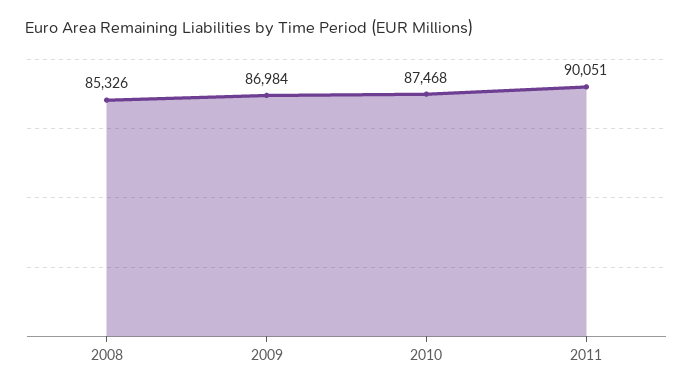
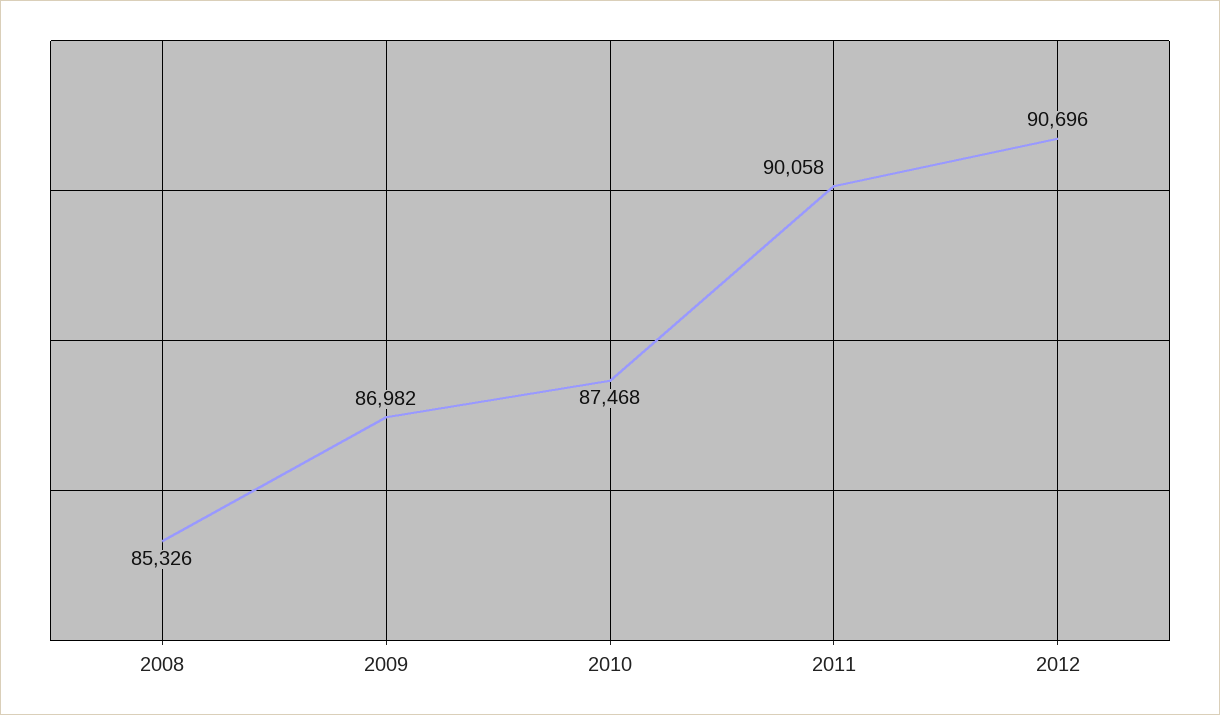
2009: 86984 -> 86982
2011: 90051 -> 90058
2012: none -> 90696

